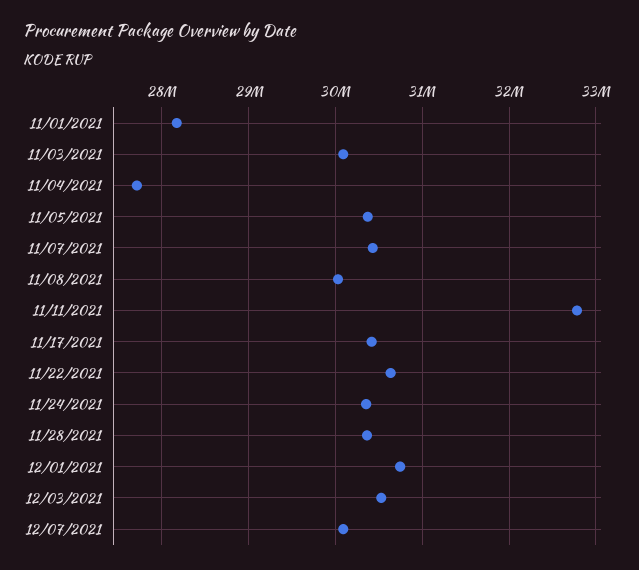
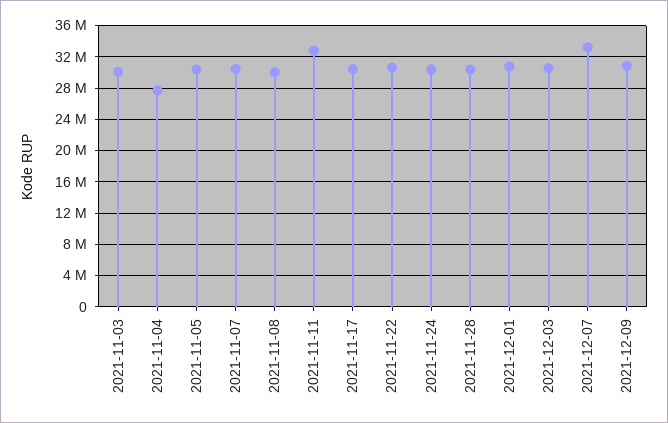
11/01/2021: 28200000 -> none
12/07/2021: 30100000 -> 33000000
2021-12-09: none -> 31000000

